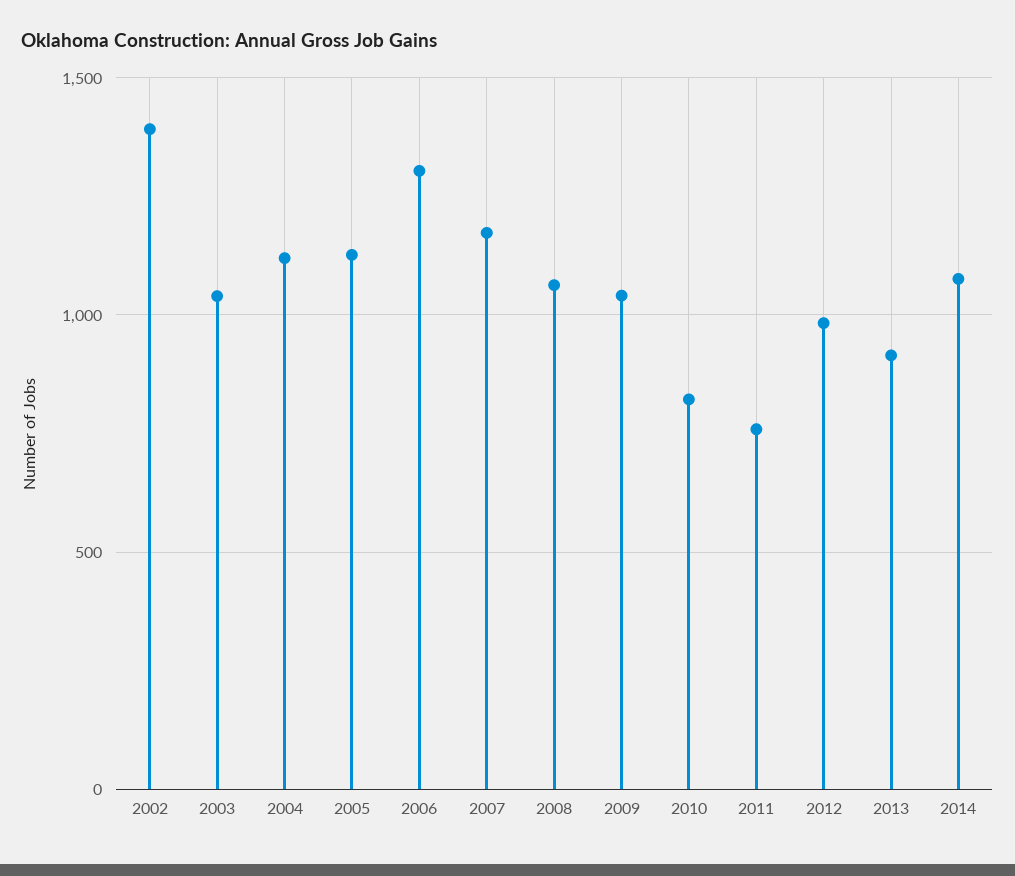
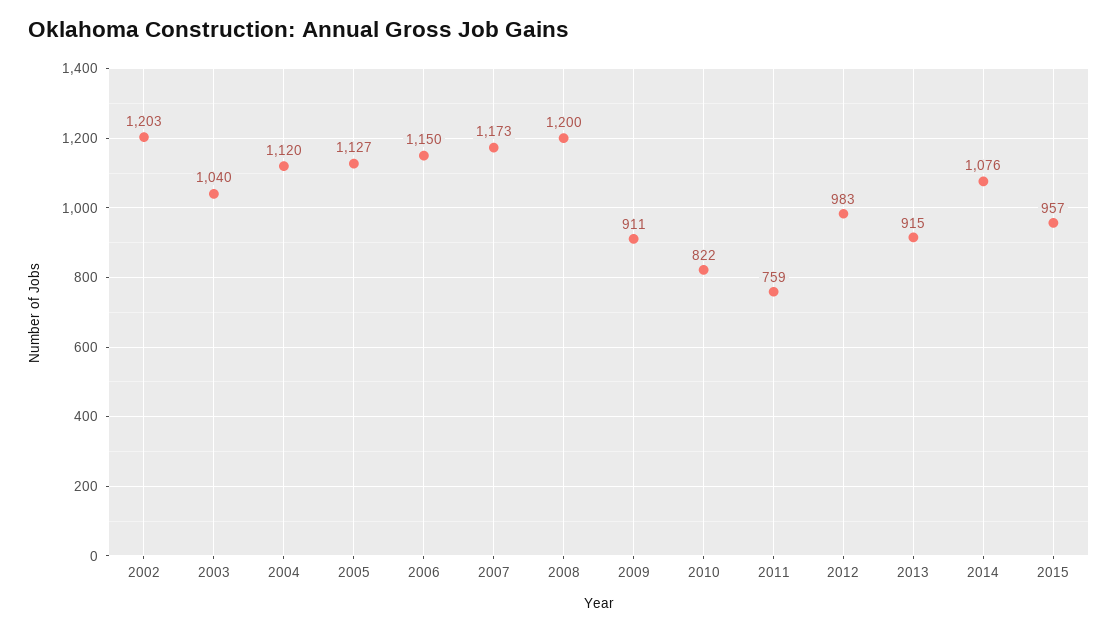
2002: 1400 -> 1203
2006: 1300 -> 1150
2008: 1050 -> 1200
2009: 1050 -> 911
2015: none -> 957

